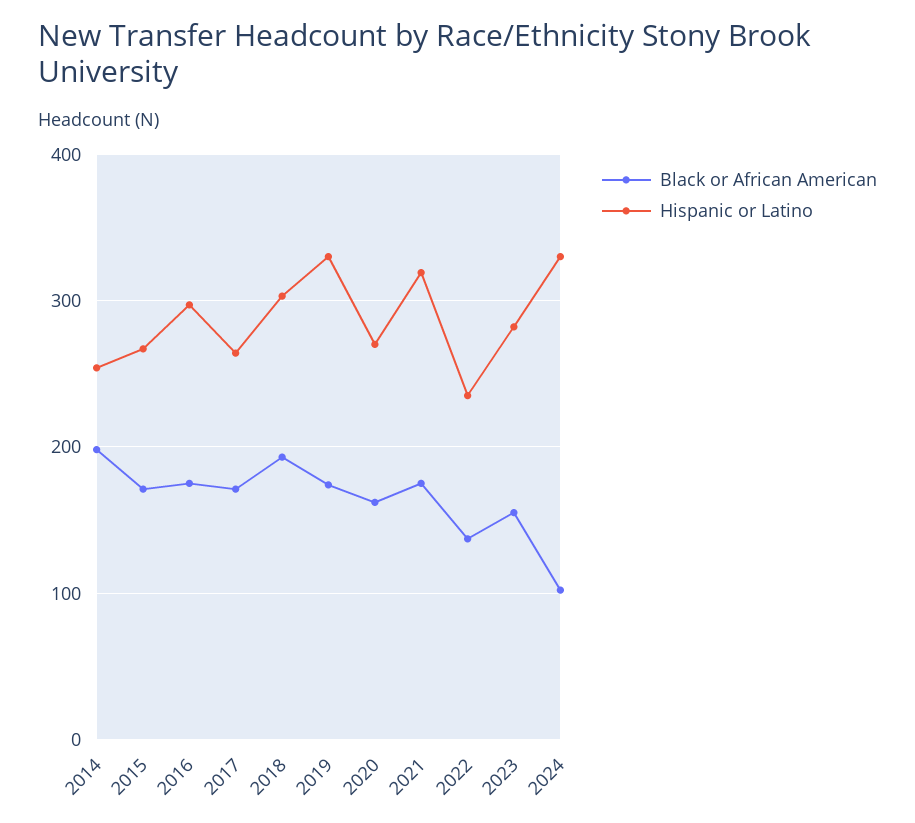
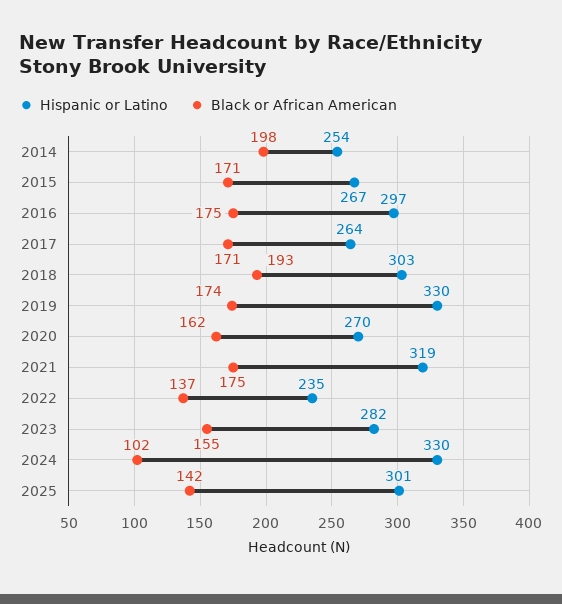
Hispanic or Latino, 2025: none -> 301
Black or African American, 2025: none -> 142

